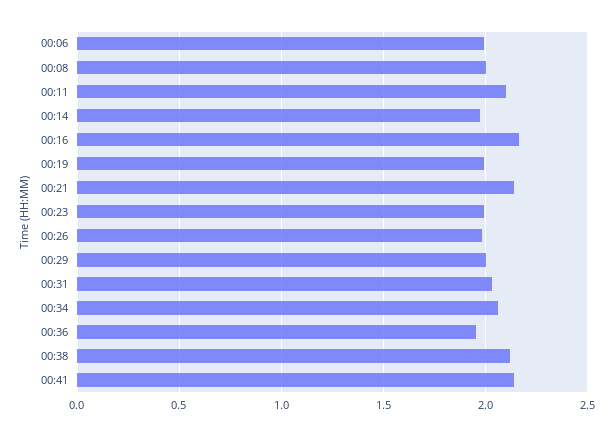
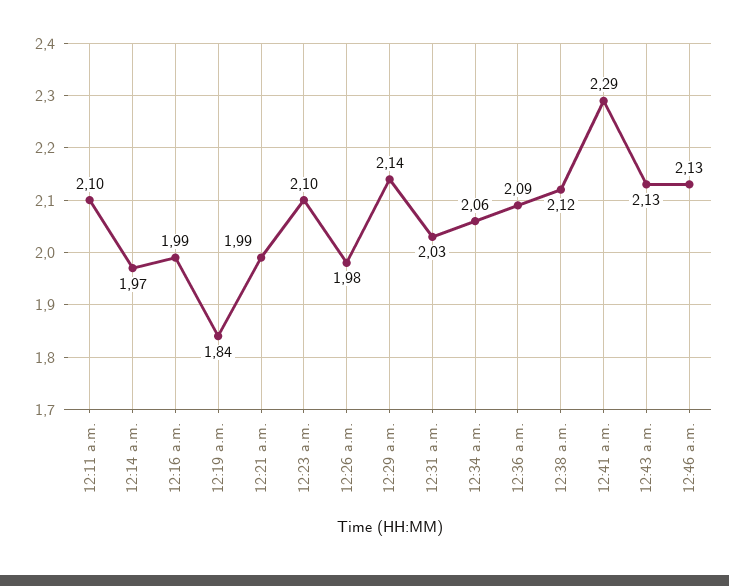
00:06: 2 -> none
00:08: 2 -> none
00:16: 2.15 -> 1.99
00:19: 2 -> 1.84
00:21: 2.15 -> 1.99
00:23: 2 -> 2.1
00:29: 2 -> 2.14
00:36: 1.95 -> 2.09
00:41: 2.15 -> 2.29
12:43 a.m.: none -> 2.13
12:46 a.m.: none -> 2.13

